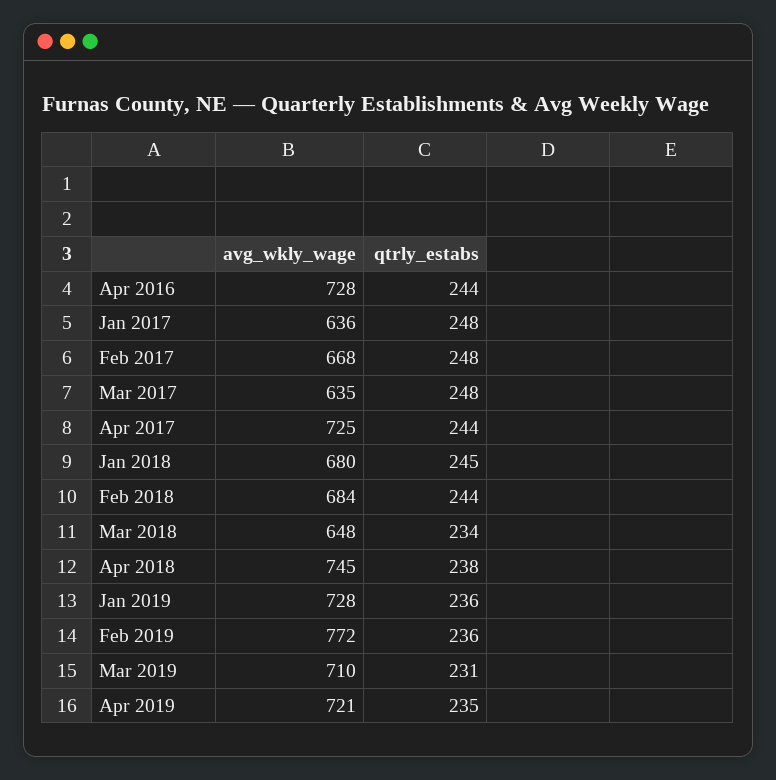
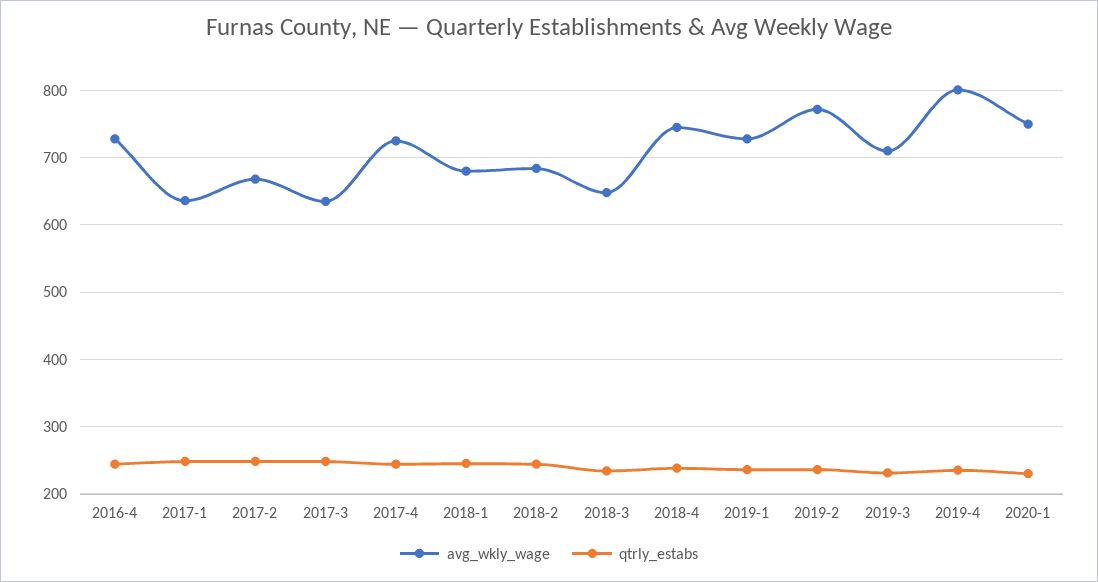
avg_wkly_wage, Apr 2019: 721 -> 800
avg_wkly_wage, 2020-1: none -> 750
qtrly_estabs, 2020-1: none -> 230

